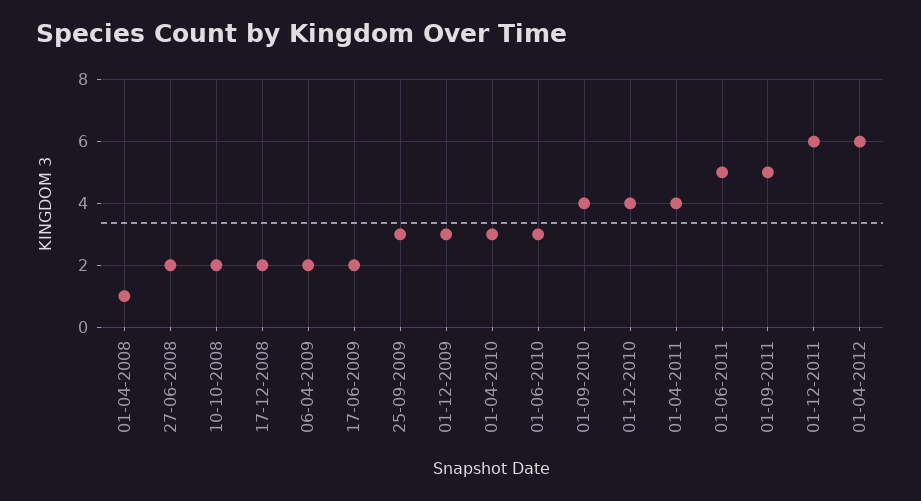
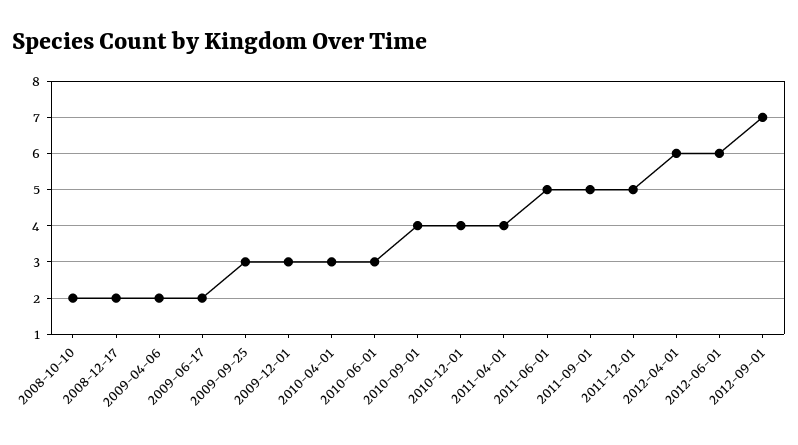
01-04-2008: 1 -> none
27-06-2008: 2 -> none
01-12-2011: 6 -> 5
2012-06-01: none -> 6
2012-09-01: none -> 7

